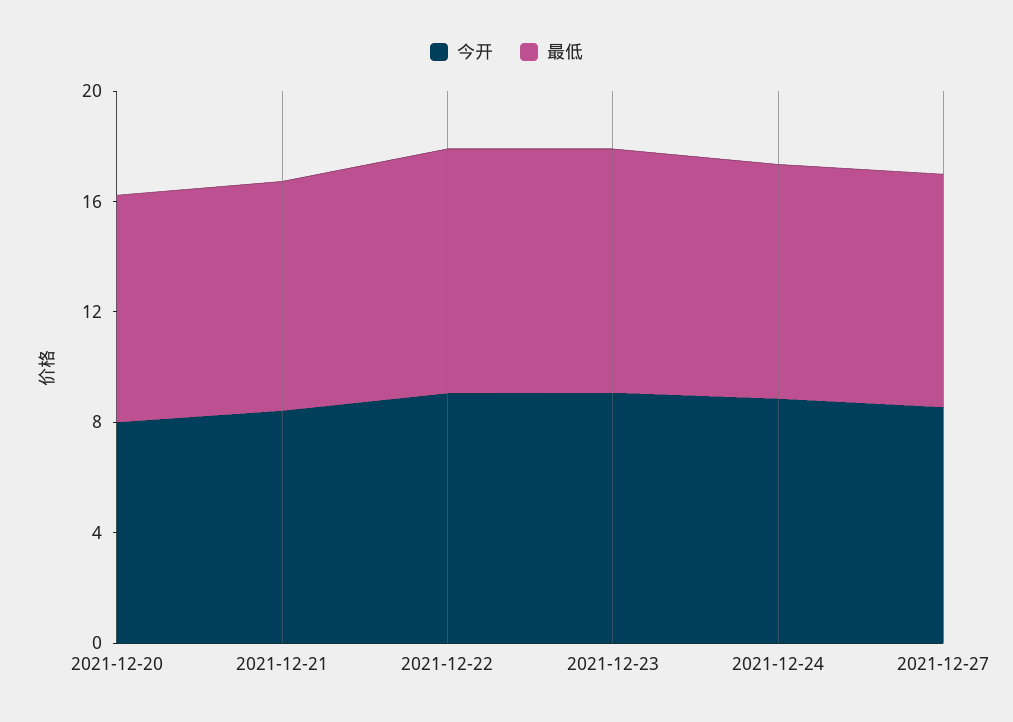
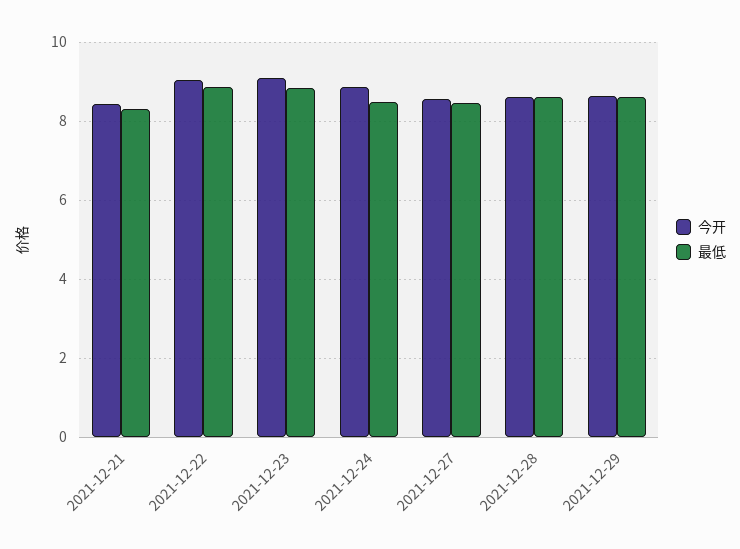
今开, 2021-12-20: 8 -> none
最低, 2021-12-20: 8 -> none
今开, 2021-12-28: none -> 8.6
最低, 2021-12-28: none -> 8.6
今开, 2021-12-29: none -> 8.6
最低, 2021-12-29: none -> 8.6

